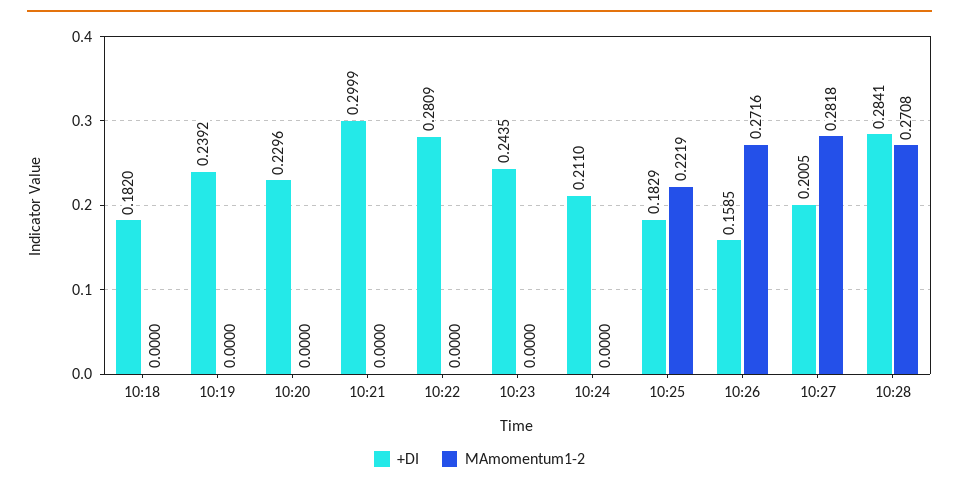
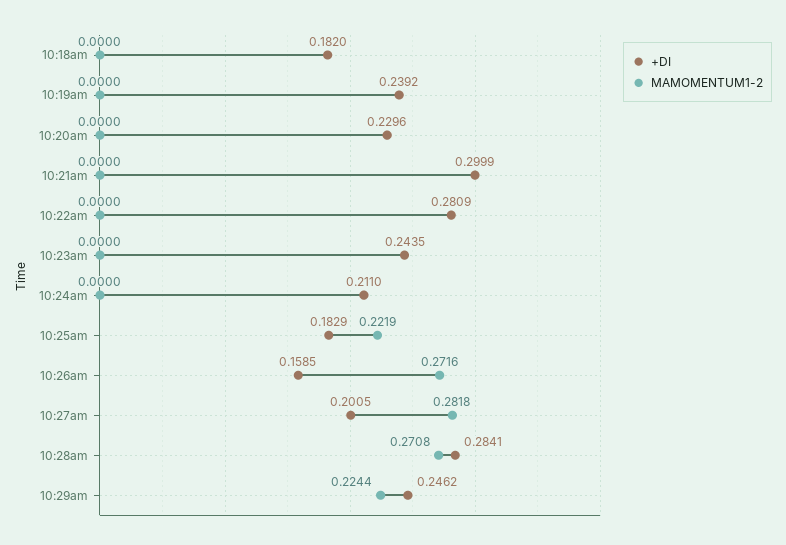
+DI, 10:29am: none -> 0.2462
MAmomentum1-2, 10:29am: none -> 0.2244

